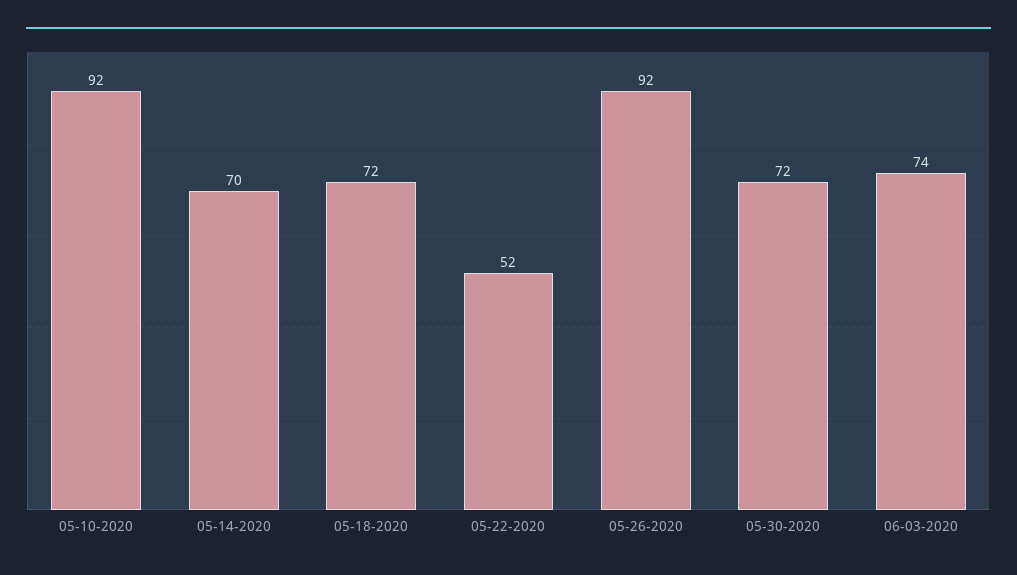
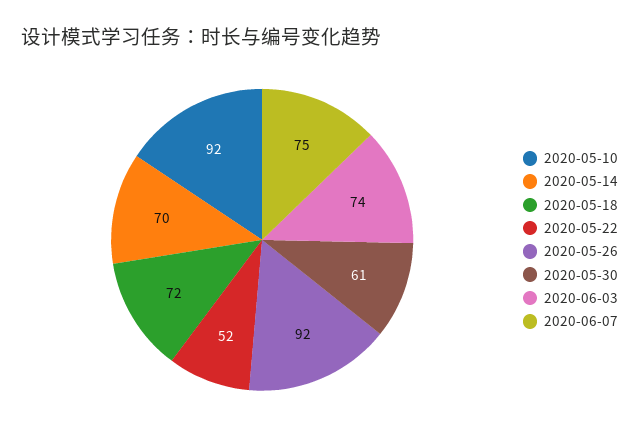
05-30-2020: 72 -> 61
2020-06-07: none -> 75

